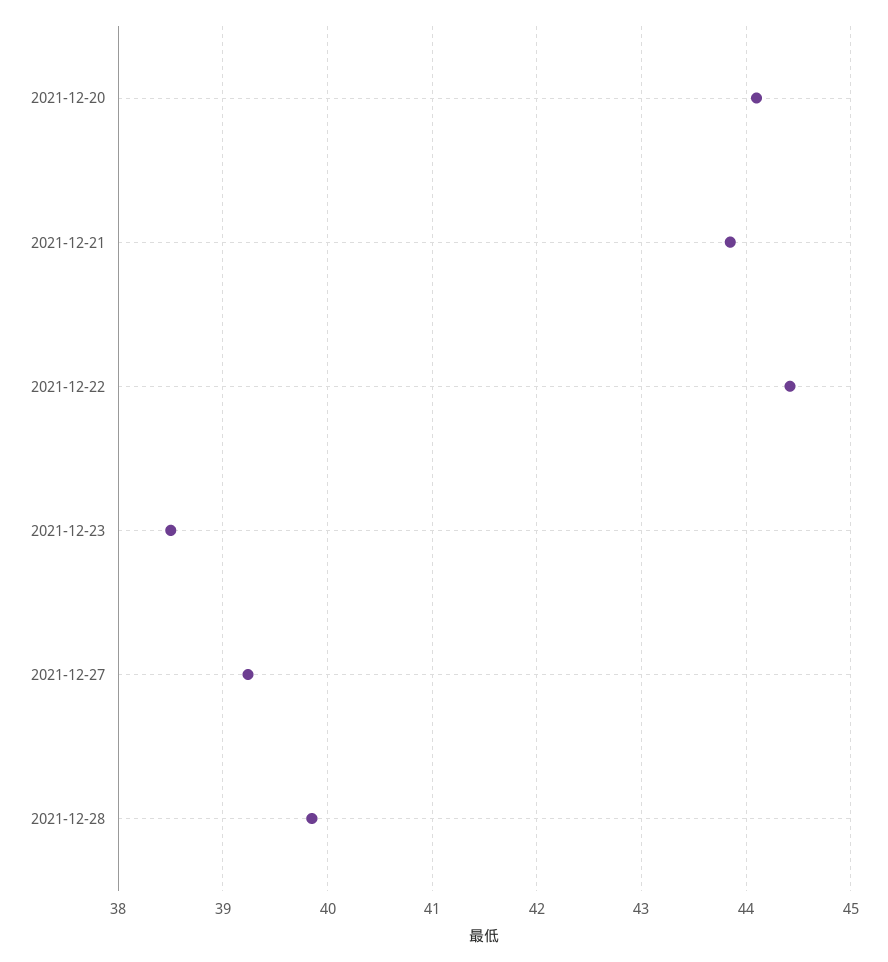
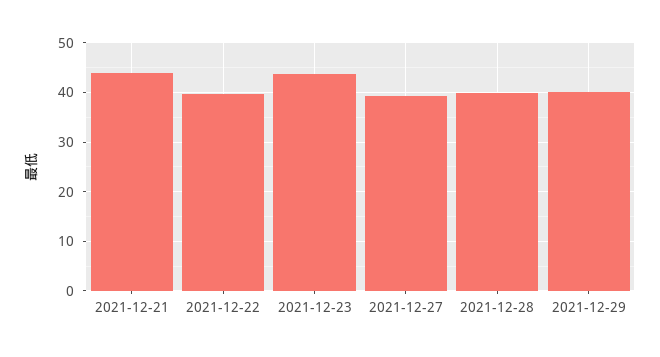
2021-12-20: 44.1 -> none
2021-12-22: 44.4 -> 40
2021-12-23: 38.5 -> 44
2021-12-29: none -> 40

